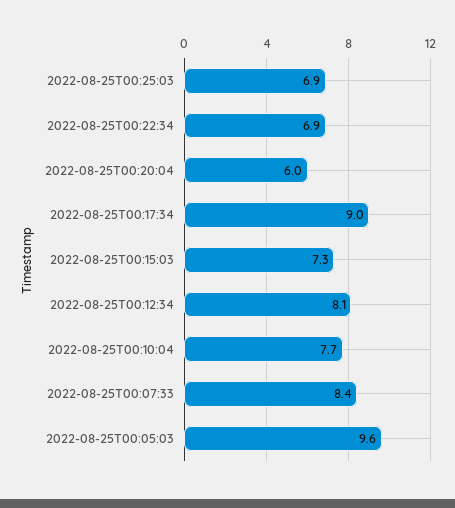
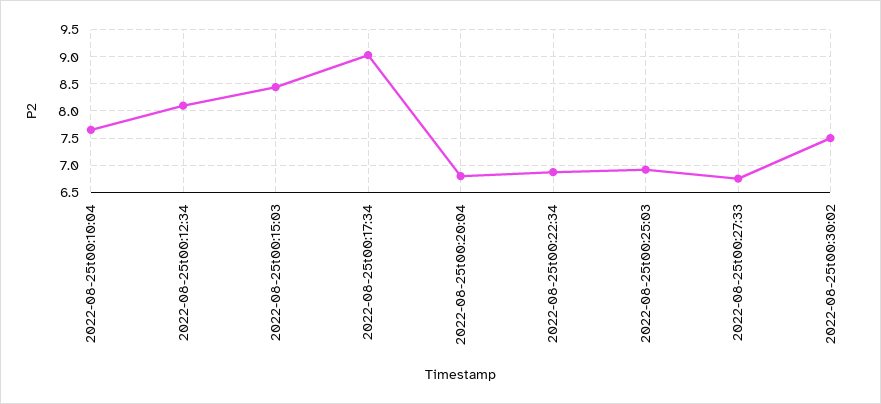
2022-08-25T00:20:04: 6 -> 6.75
2022-08-25T00:15:03: 7.3 -> 8.5
2022-08-25T00:07:33: 8.4 -> none
2022-08-25T00:05:03: 9.6 -> none
2022-08-25t00:27:33: none -> 6.75
2022-08-25t00:30:02: none -> 7.5

